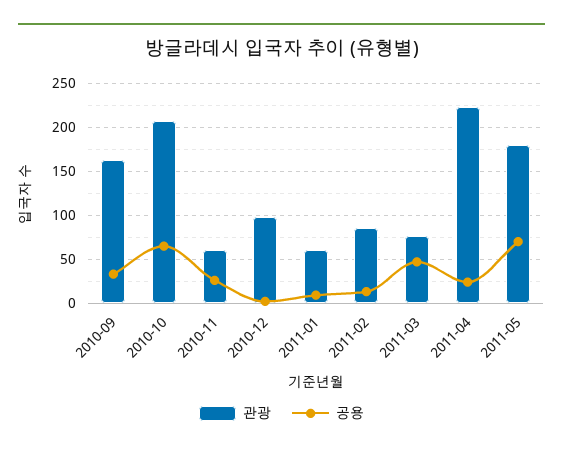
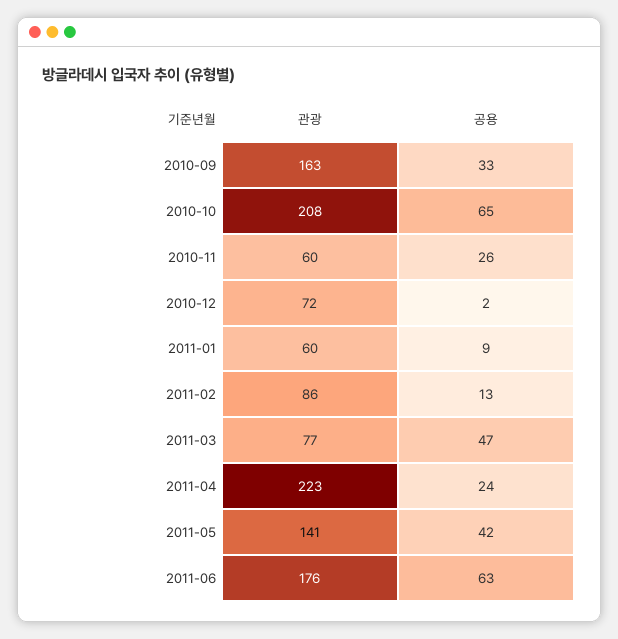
관광, 2010-12: 100 -> 72
관광, 2011-05: 180 -> 141
공용, 2011-05: 70 -> 42
관광, 2011-06: none -> 176
공용, 2011-06: none -> 63

